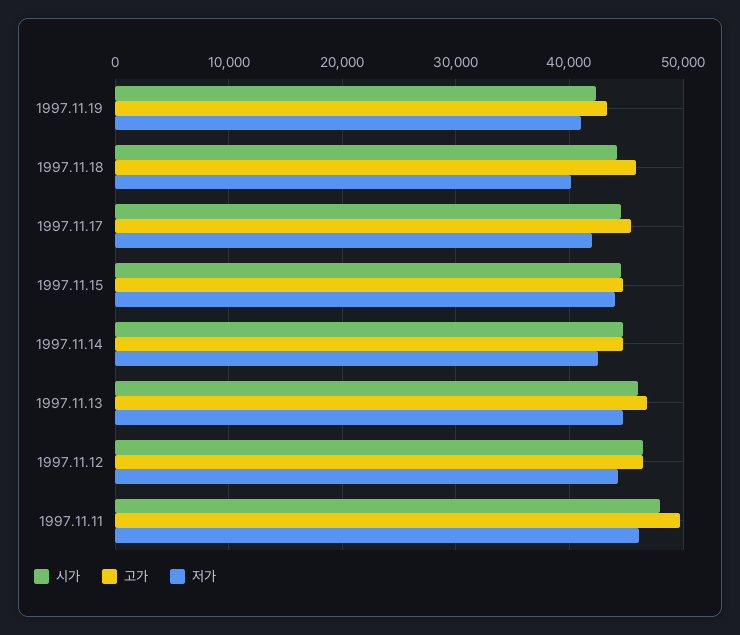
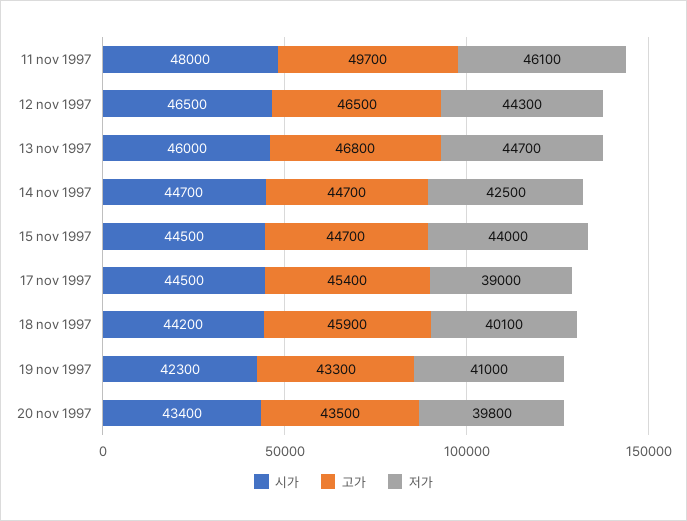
저가, 1997.11.17: 42000 -> 39000
시가, 20 nov 1997: none -> 43400
고가, 20 nov 1997: none -> 43500
저가, 20 nov 1997: none -> 39800

